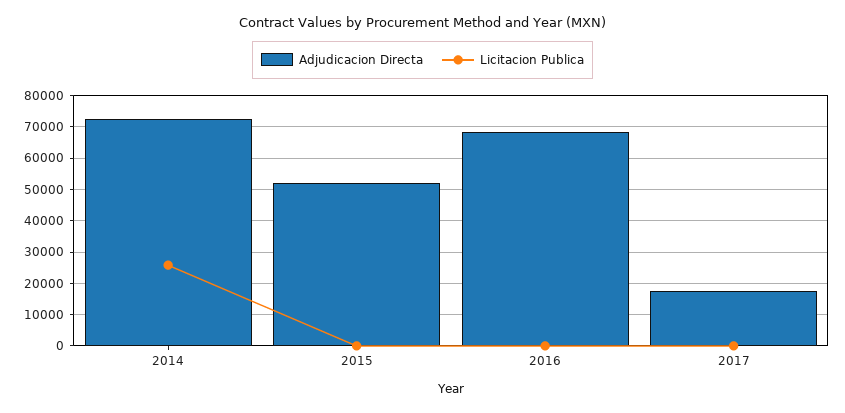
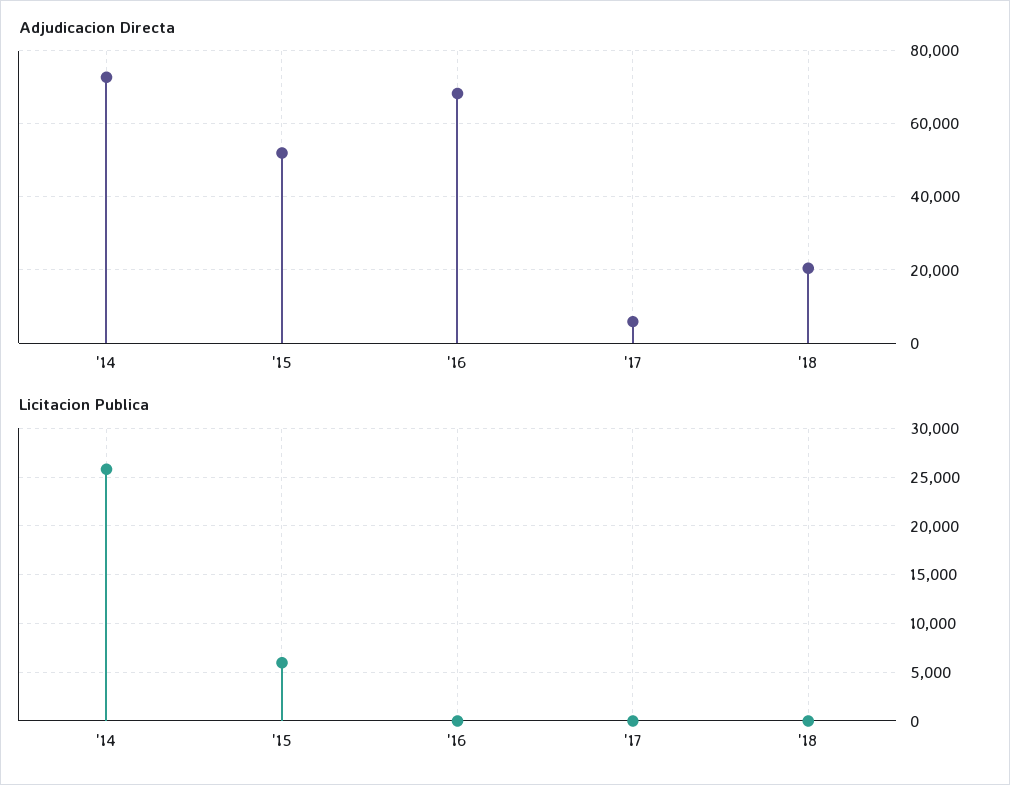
Licitacion Publica, 2015: 0 -> 6000
Adjudicacion Directa, 2017: 18000 -> 6000
Adjudicacion Directa, '18: none -> 20000
Licitacion Publica, '18: none -> 0

